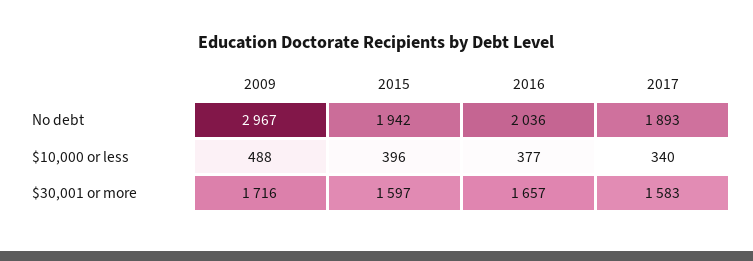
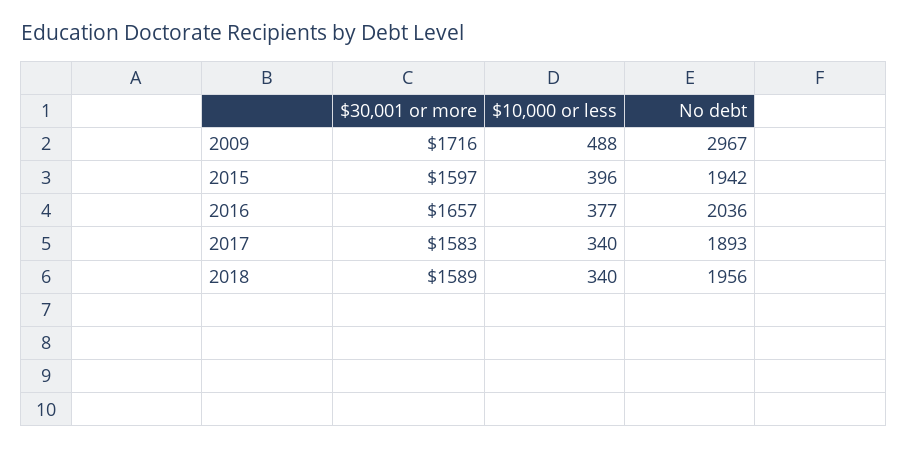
2018, $30,001 or more: none -> 1589
2018, $10,000 or less: none -> 340
2018, No debt: none -> 1956

